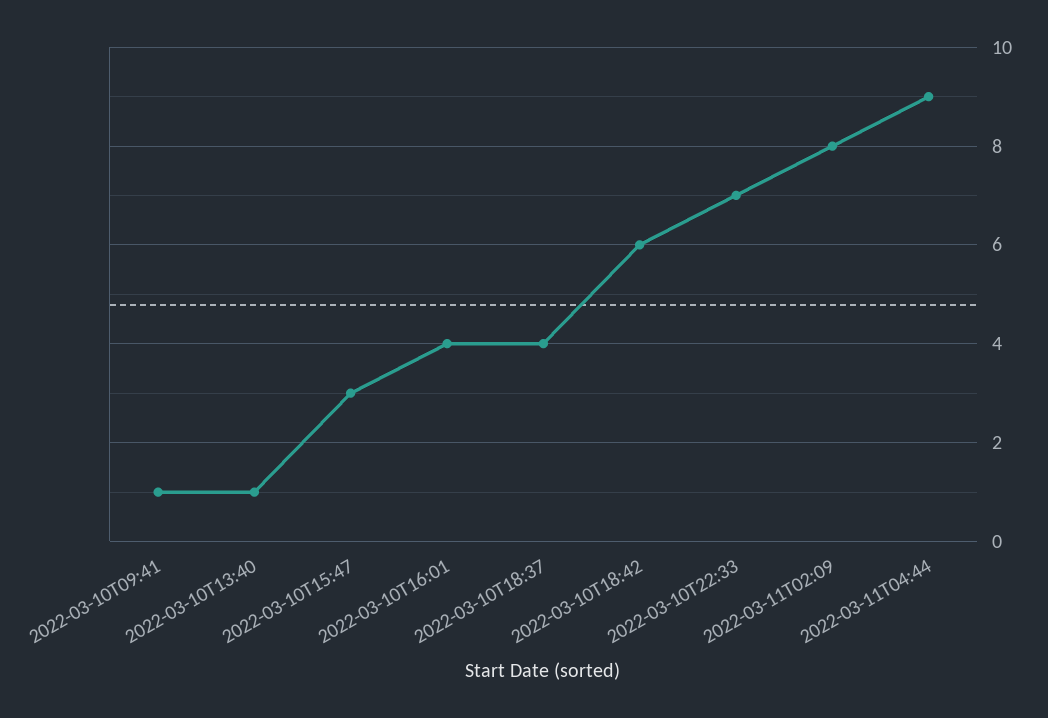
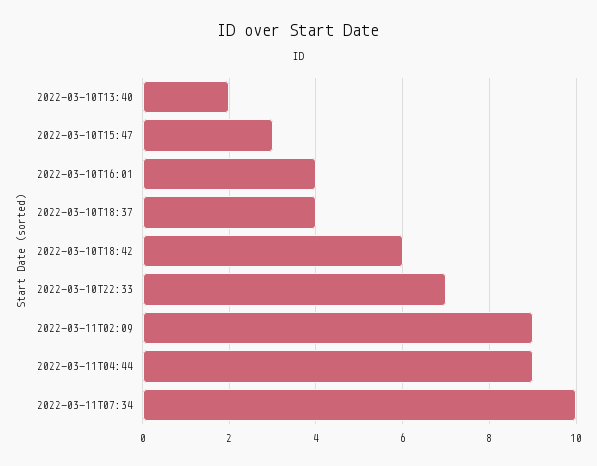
2022-03-10T09:41: 1 -> none
2022-03-10T13:40: 1 -> 2
2022-03-11T02:09: 8 -> 9
2022-03-11T07:34: none -> 10

